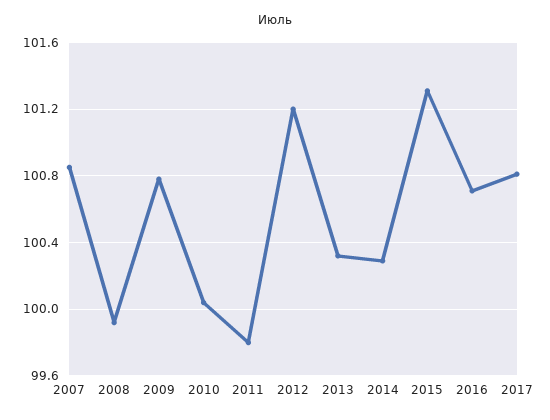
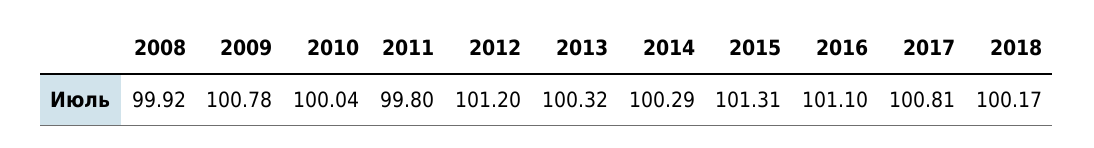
2007: 100.85 -> none
2016: 100.7 -> 101.1
2018: none -> 100.17

